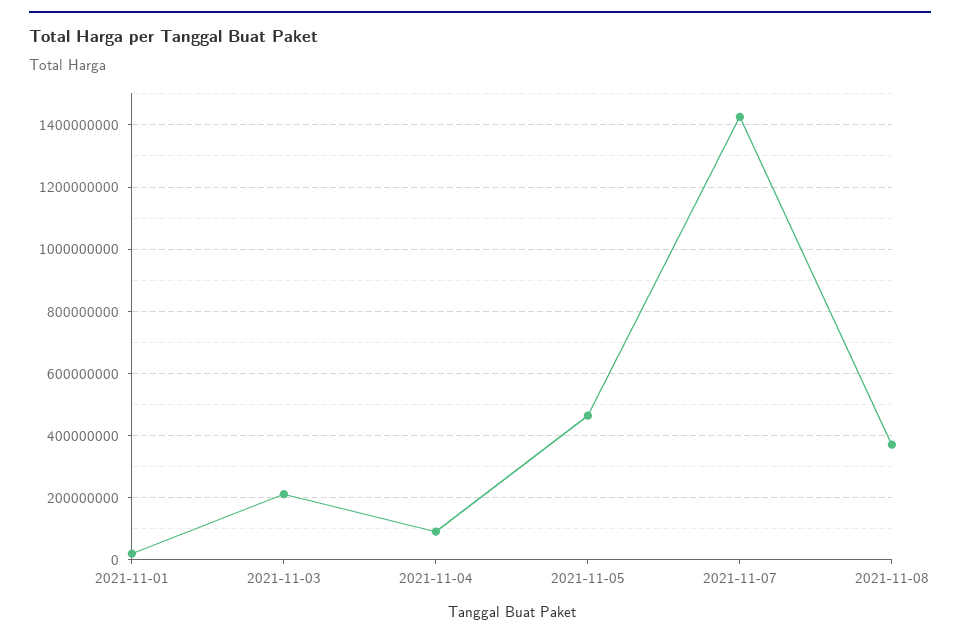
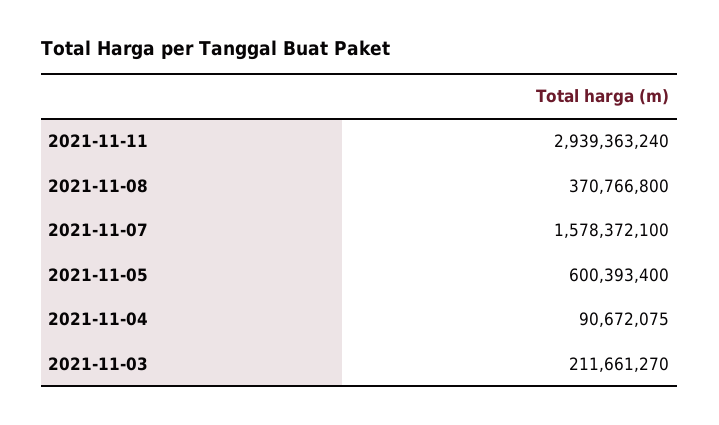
2021-11-01: 20000000 -> none
2021-11-05: 460000000 -> 600393400
2021-11-07: 1420000000 -> 1578372100
2021-11-11: none -> 2939363240

